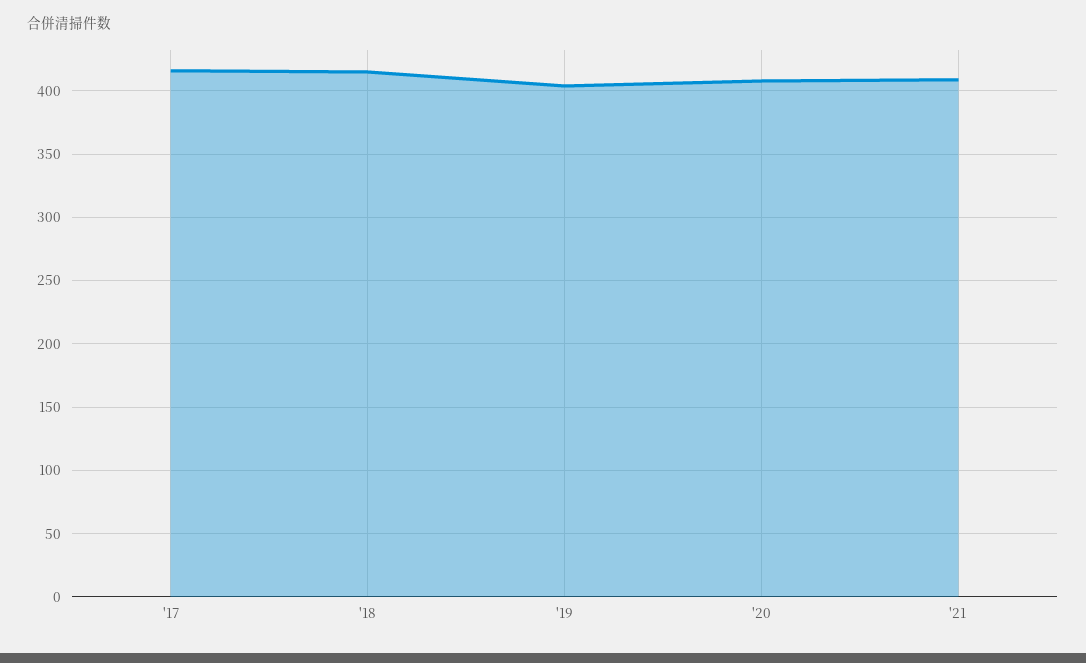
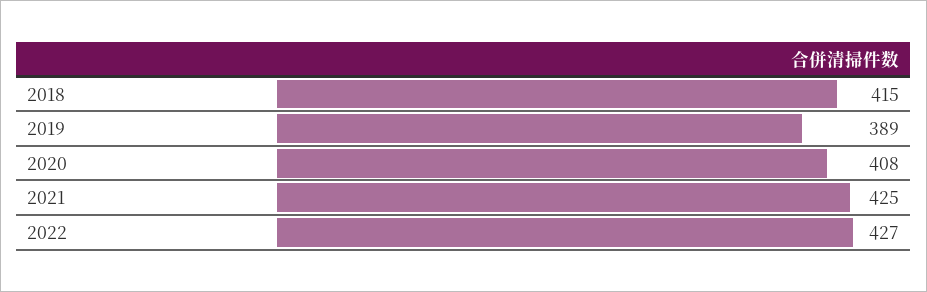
'17: 415 -> none
'19: 405 -> 389
'21: 410 -> 425
2022: none -> 427

